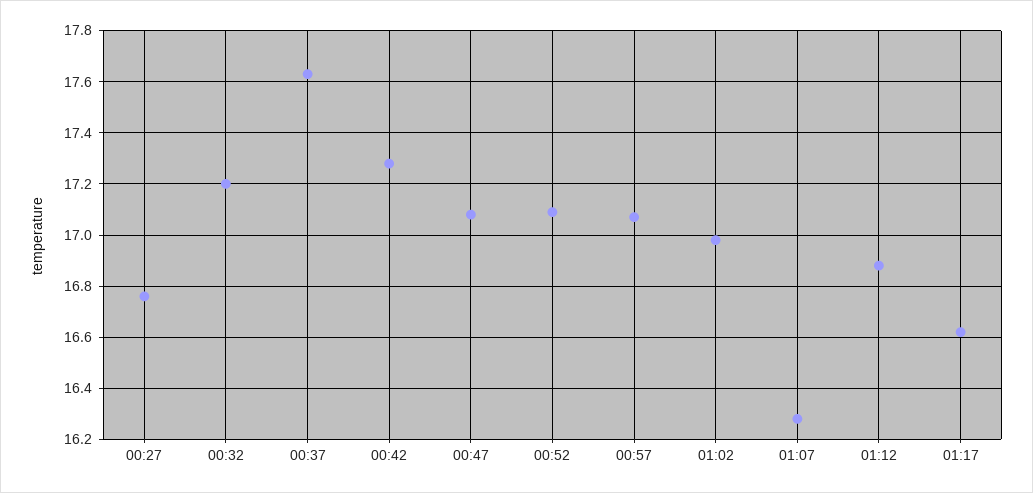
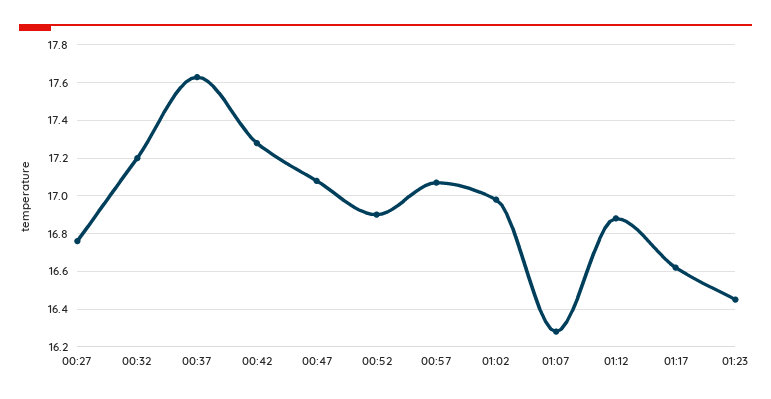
00:52: 17.1 -> 16.9
01:23: none -> 16.45

